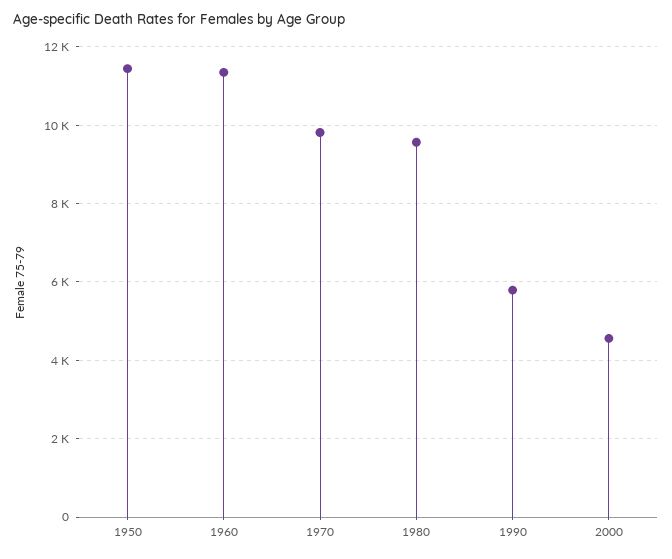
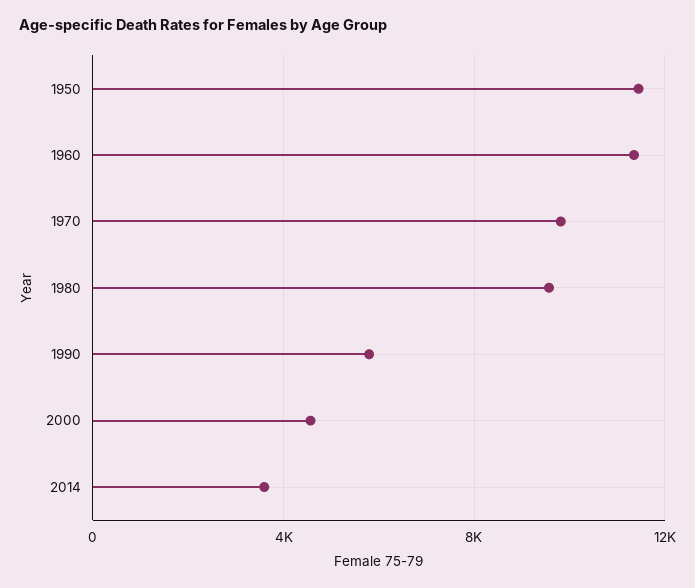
2014: none -> 3500

